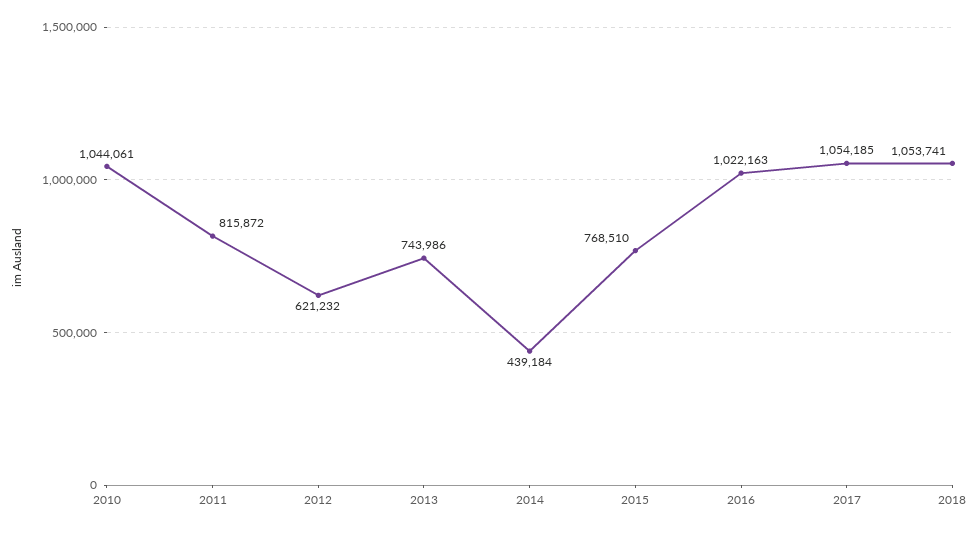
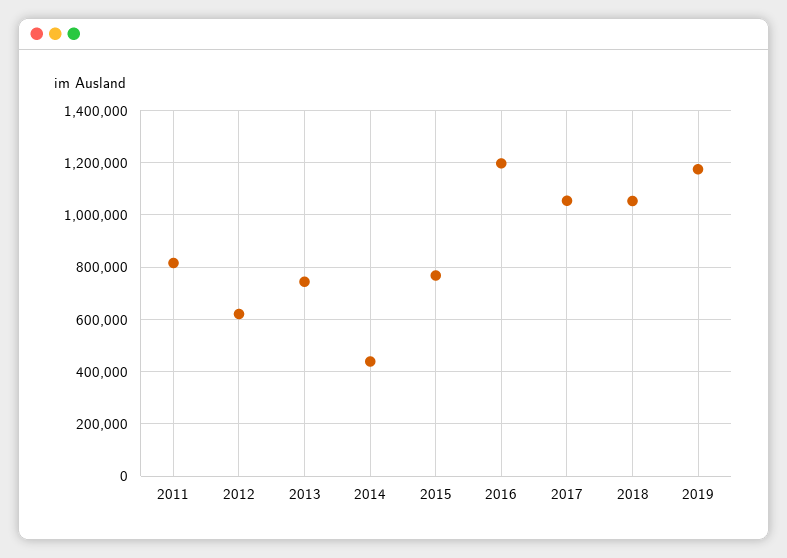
2010: 1044061 -> none
2016: 1022163 -> 1200000
2019: none -> 1175000

